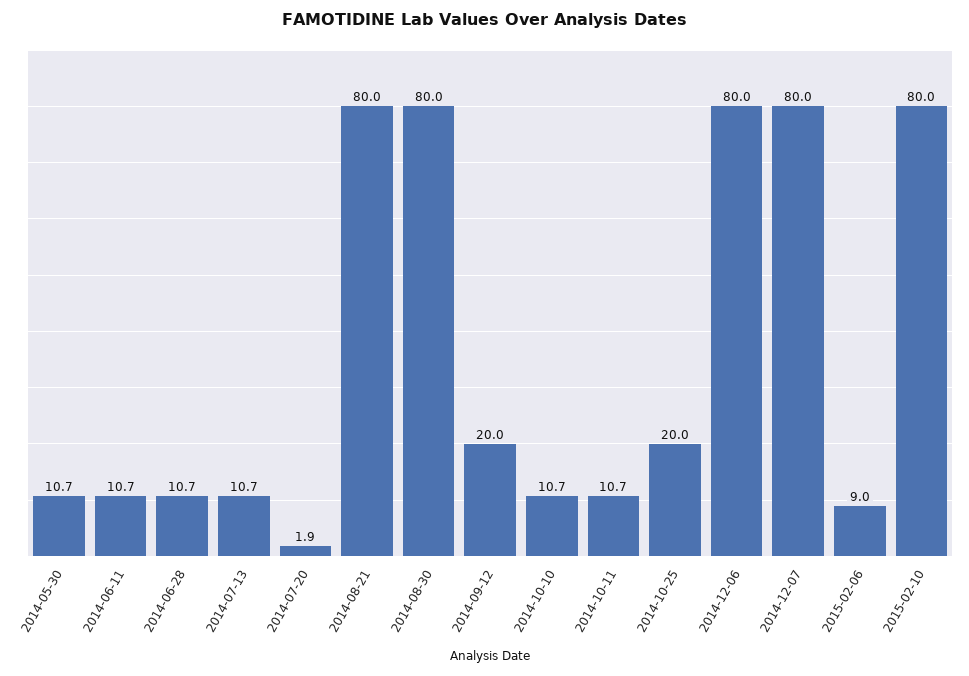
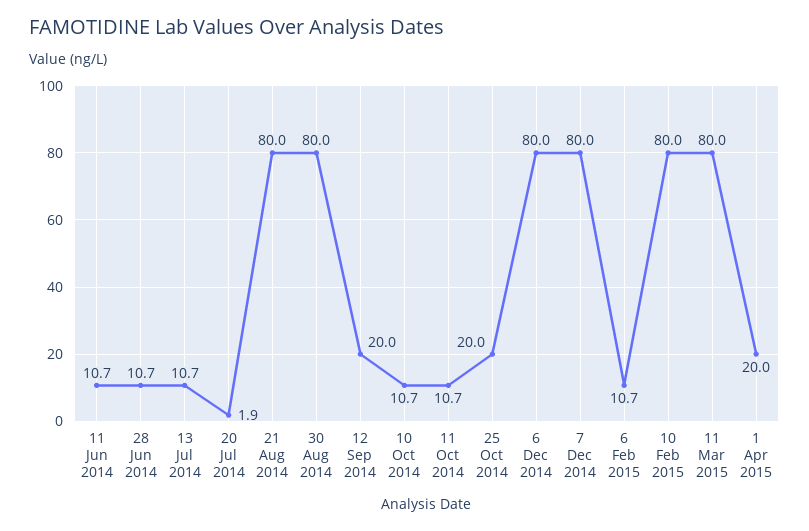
2014-05-30: 10.7 -> none
2015-02-06: 9 -> 10.7
11 Mar 2015: none -> 80
1 Apr 2015: none -> 20

